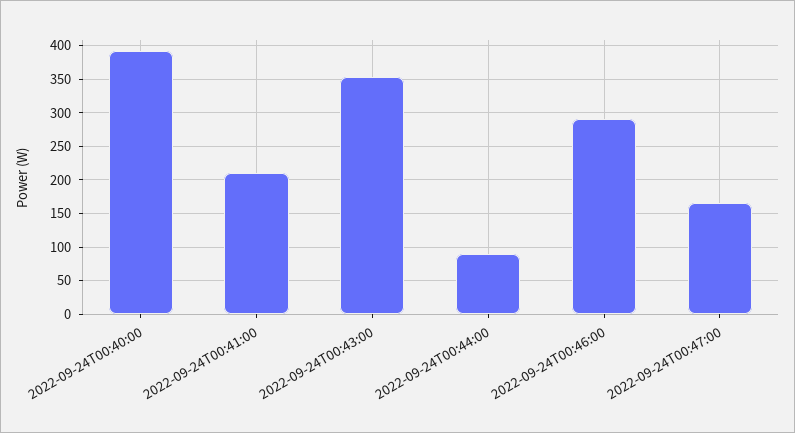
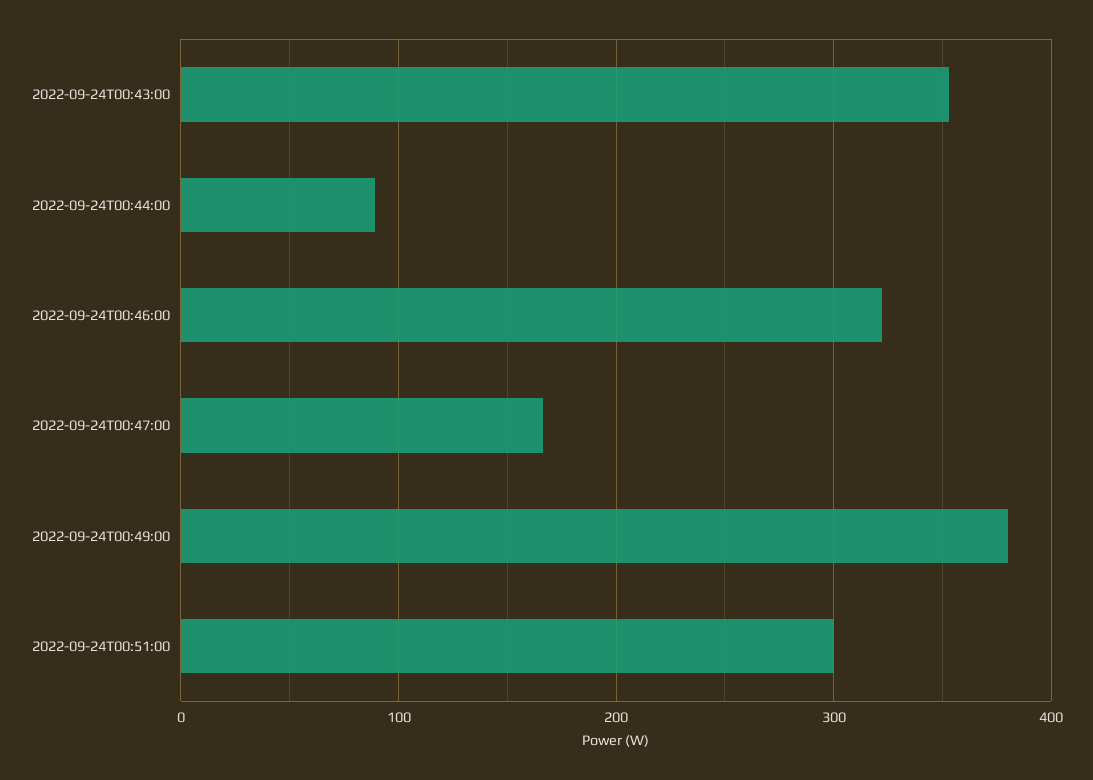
2022-09-24T00:40:00: 390 -> none
2022-09-24T00:41:00: 210 -> none
2022-09-24T00:46:00: 290 -> 320
2022-09-24T00:49:00: none -> 380
2022-09-24T00:51:00: none -> 300

